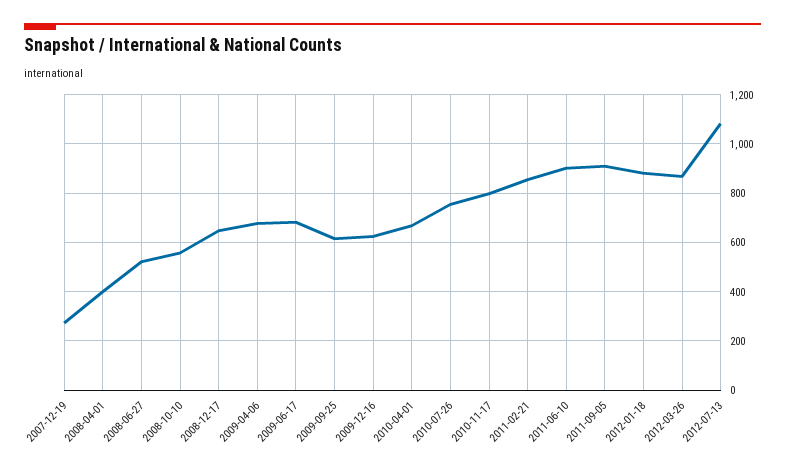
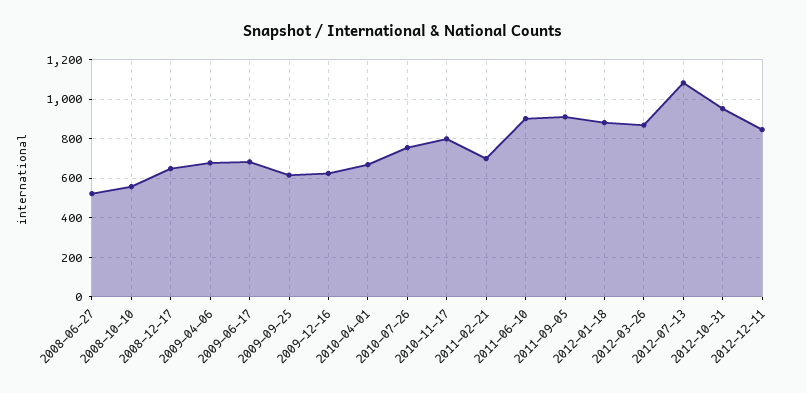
2007-12-19: 275 -> none
2008-04-01: 400 -> none
2011-02-21: 850 -> 700
2012-10-31: none -> 950
2012-12-11: none -> 850

